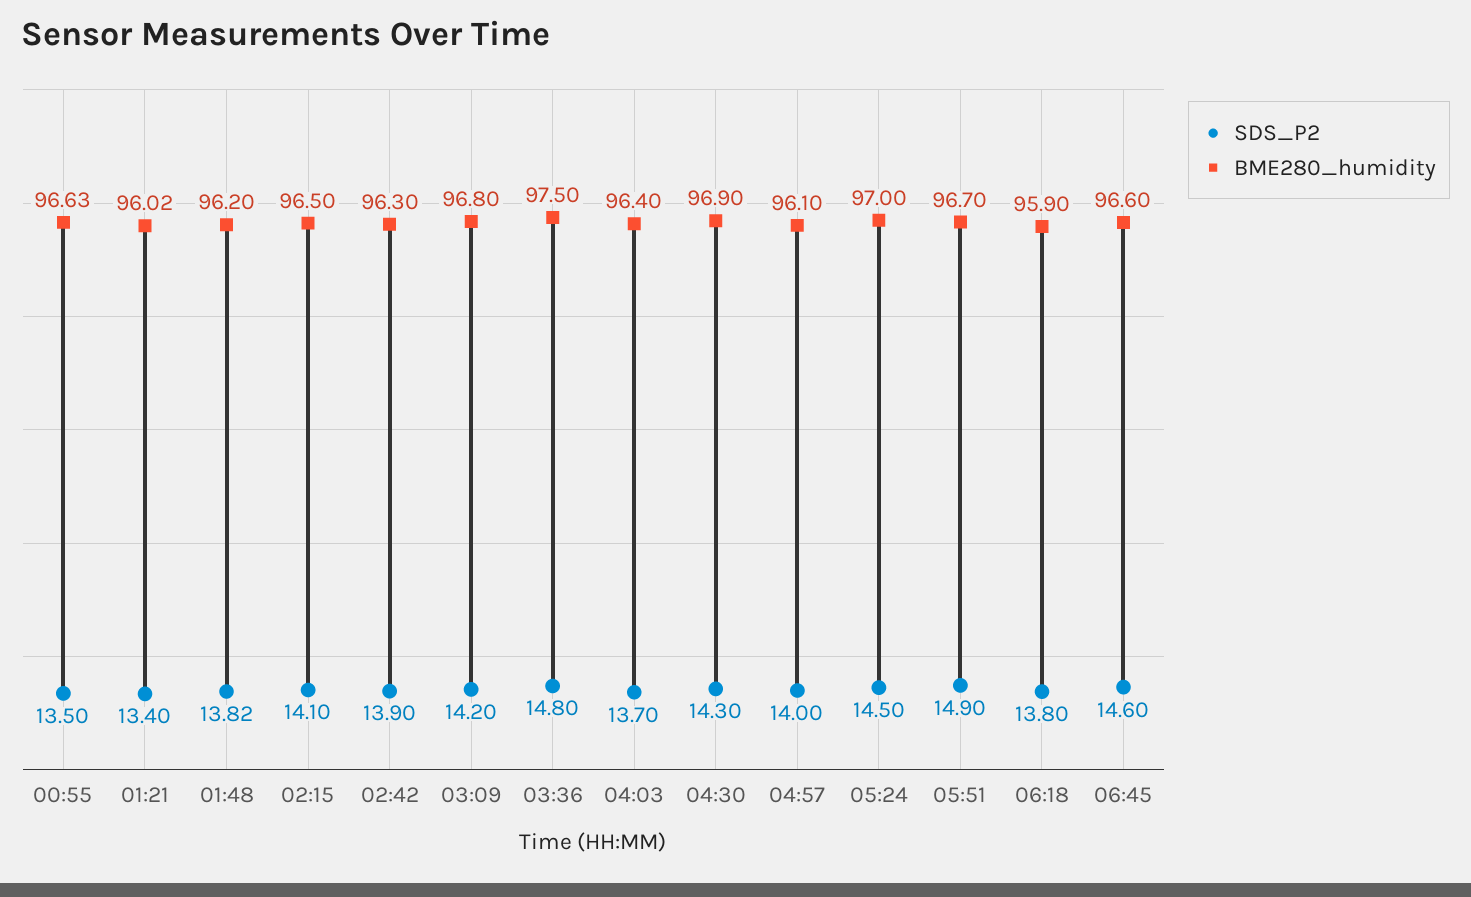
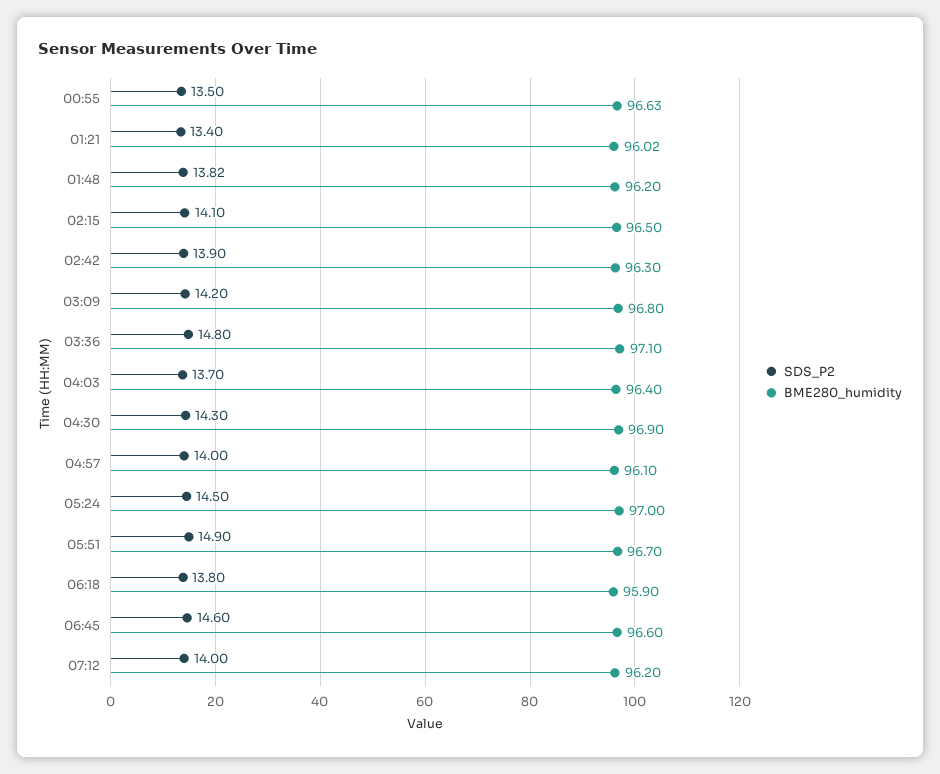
BME280_humidity, 03:36: 97.5 -> 97.1
SDS_P2, 07:12: none -> 14
BME280_humidity, 07:12: none -> 96.2

